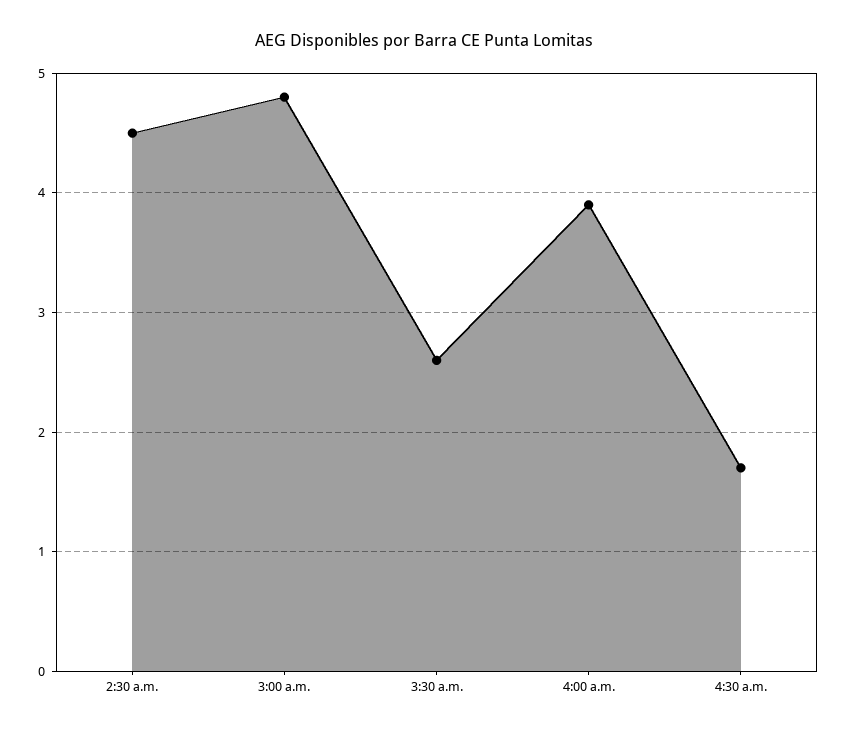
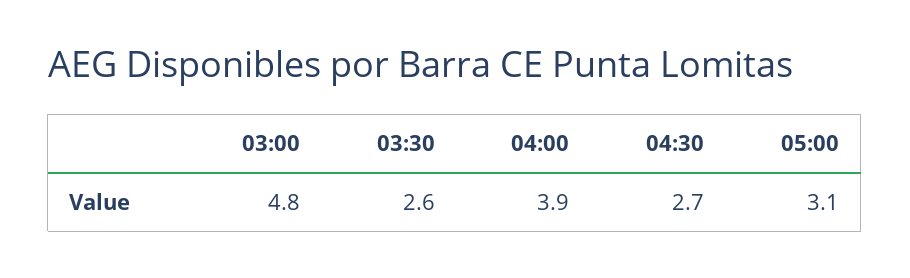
2:30 a.m.: 4.5 -> none
4:30 a.m.: 1.7 -> 2.7
05:00: none -> 3.1

